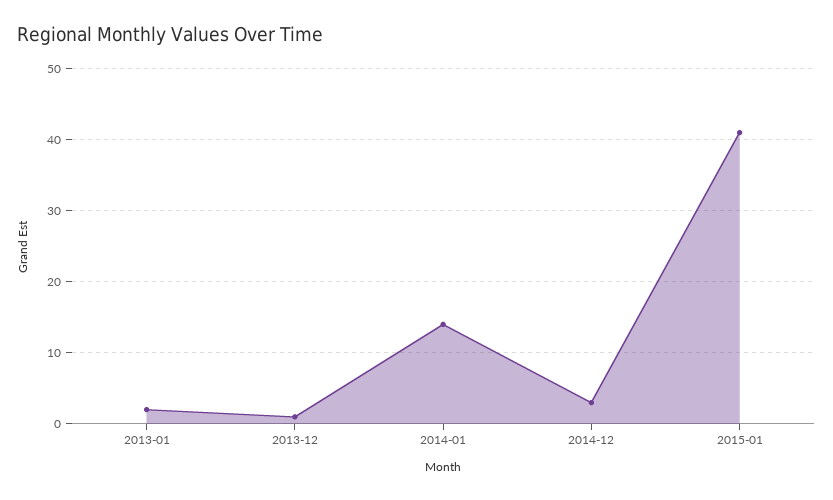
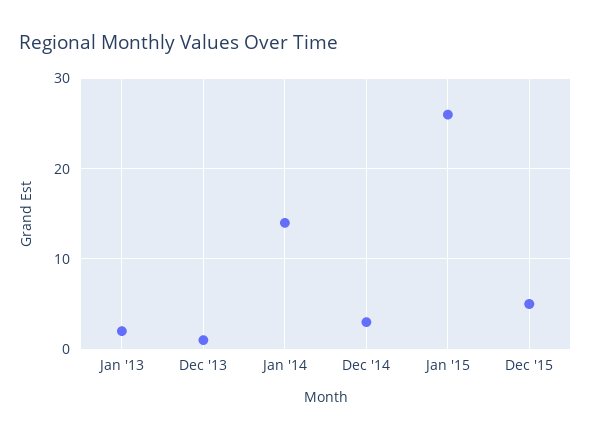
2015-01: 41 -> 26
Dec '15: none -> 5

